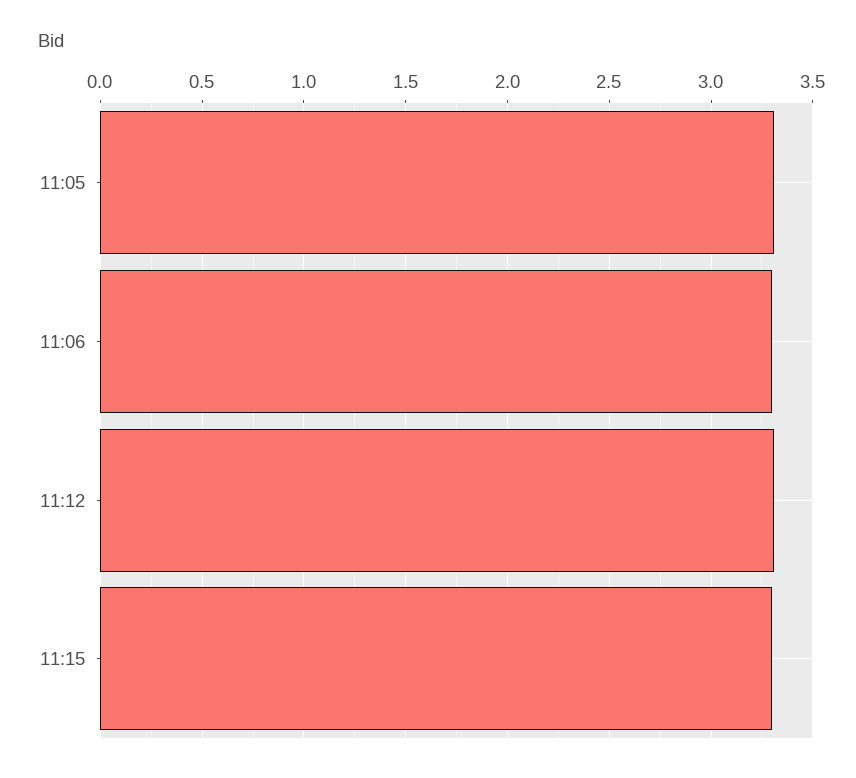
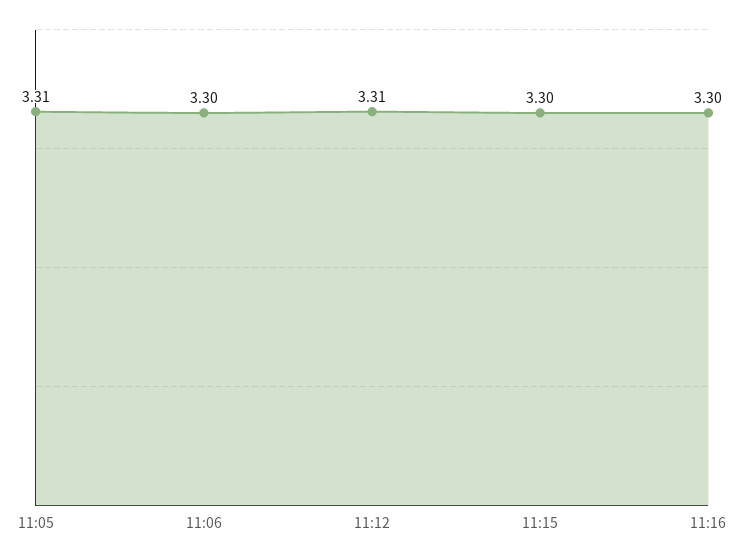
11:16: none -> 3.3

